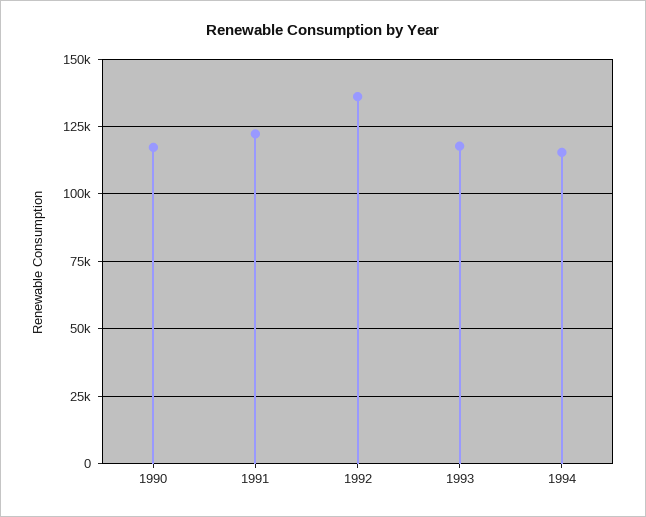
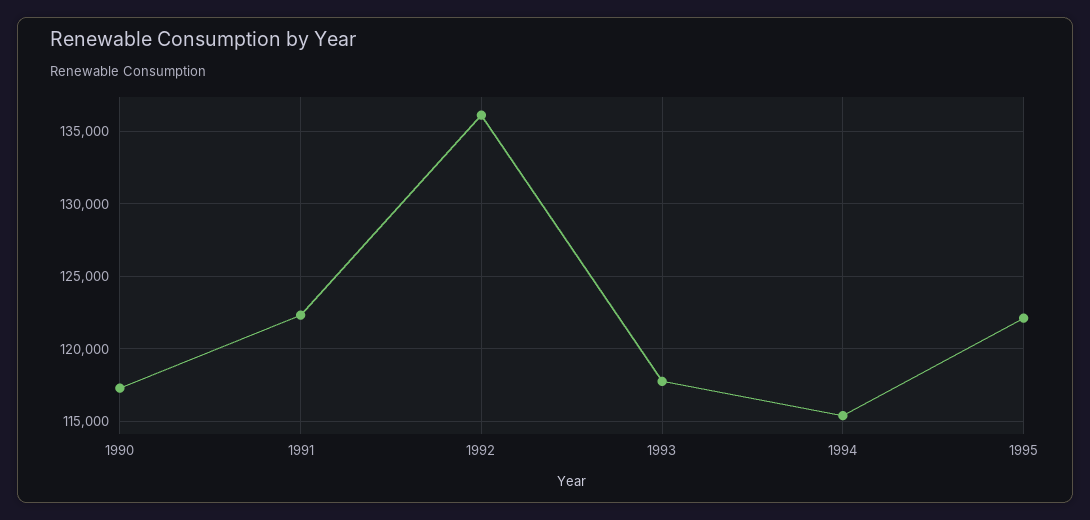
1995: none -> 122000

